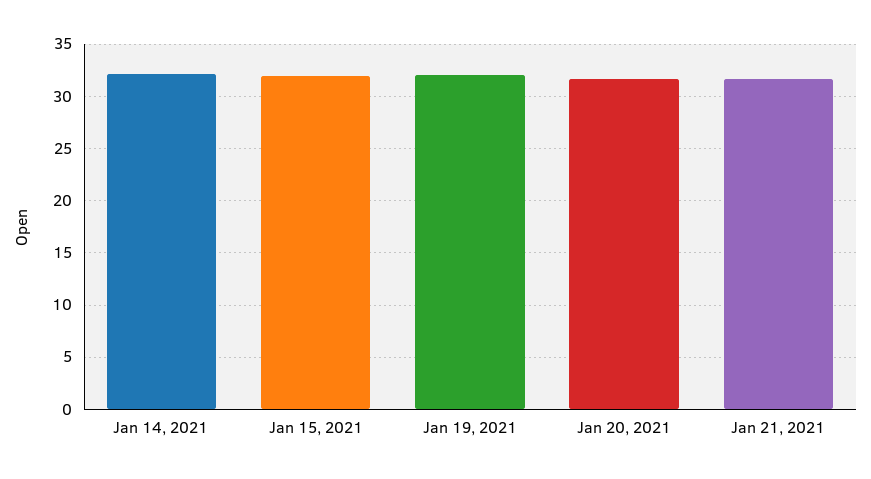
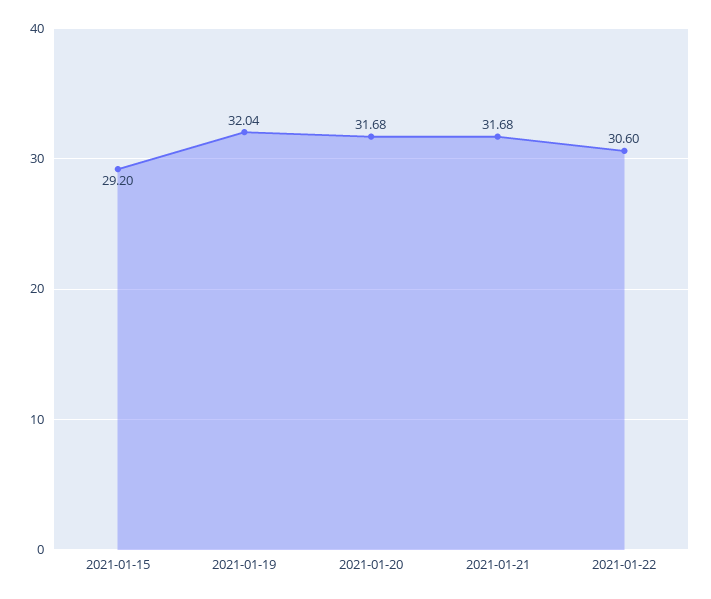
Jan 14, 2021: 32 -> none
Jan 15, 2021: 32 -> 29.2
2021-01-22: none -> 30.6

